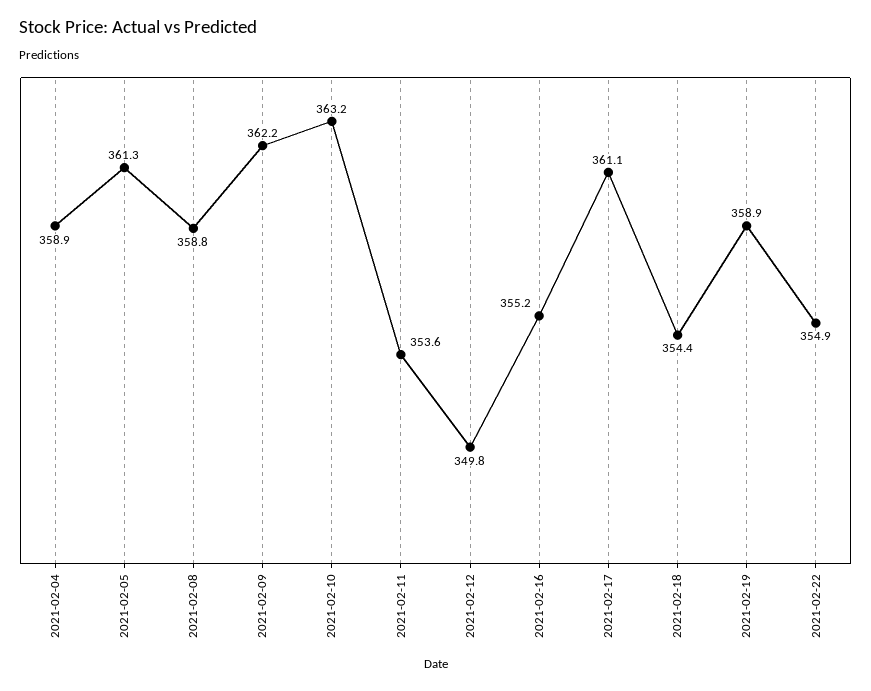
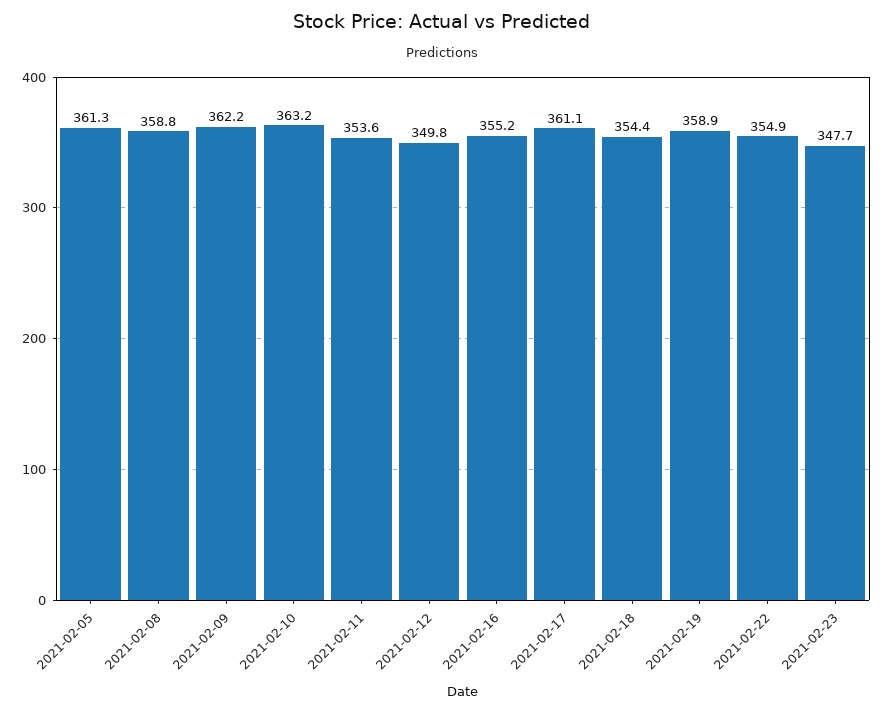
2021-02-04: 358.9 -> none
2021-02-23: none -> 347.7

